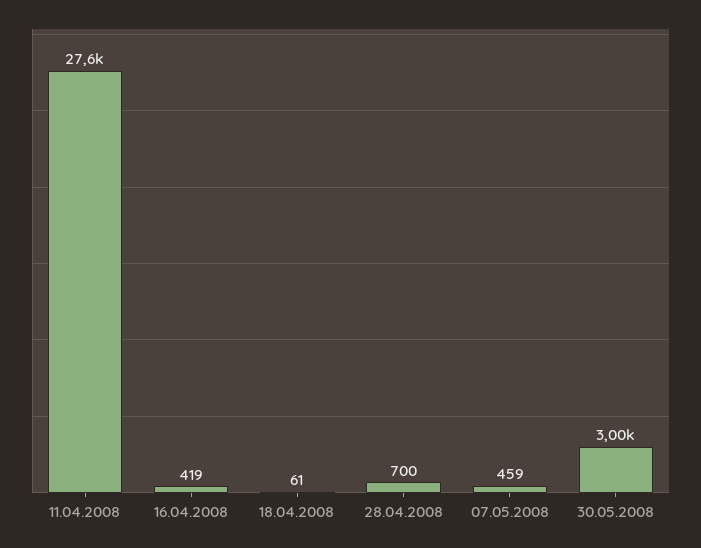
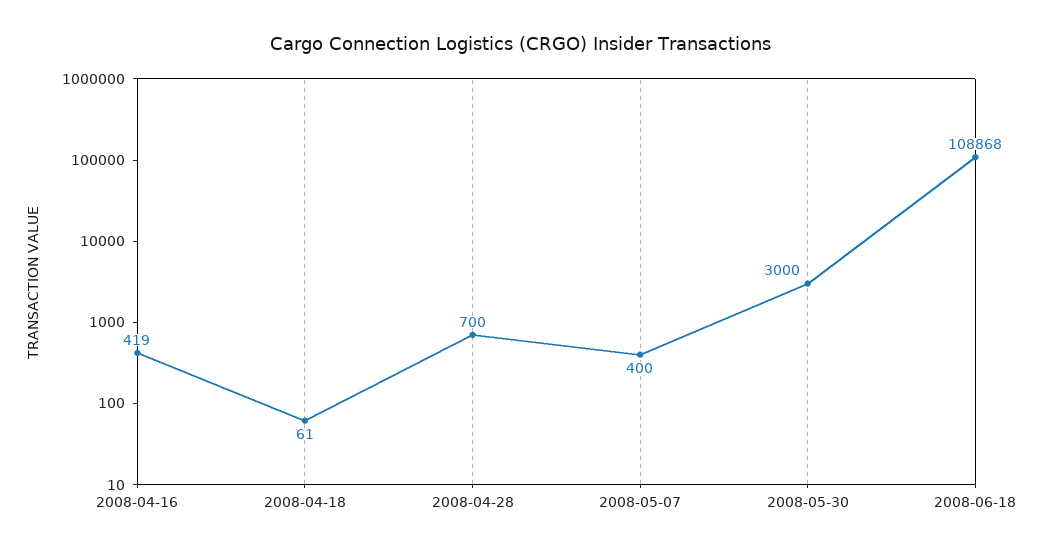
11.04.2008: 27600 -> none
07.05.2008: 459 -> 400
2008-06-18: none -> 108868

